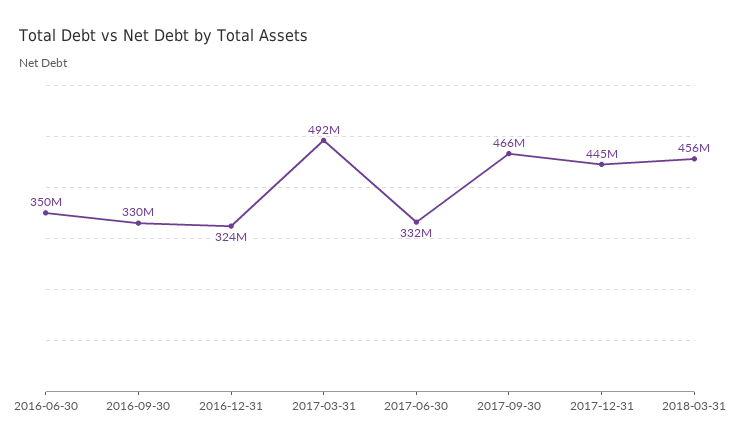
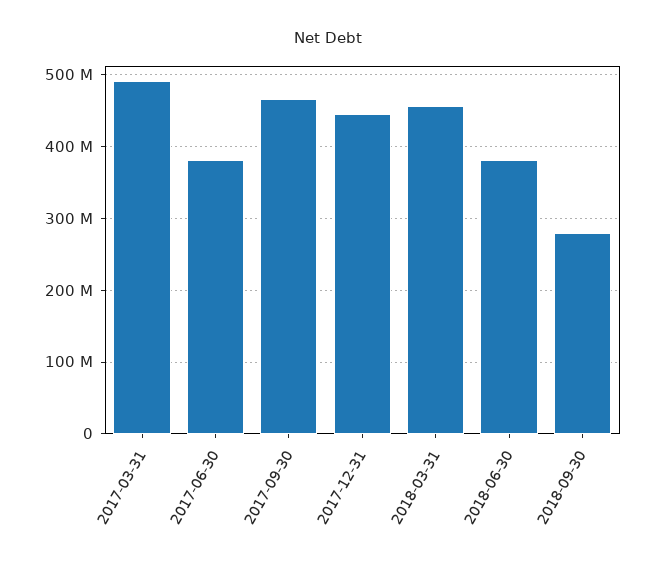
2016-06-30: 350000000 -> none
2016-09-30: 330000000 -> none
2016-12-31: 324000000 -> none
2017-06-30: 332000000 -> 380000000
2018-06-30: none -> 380000000
2018-09-30: none -> 280000000

